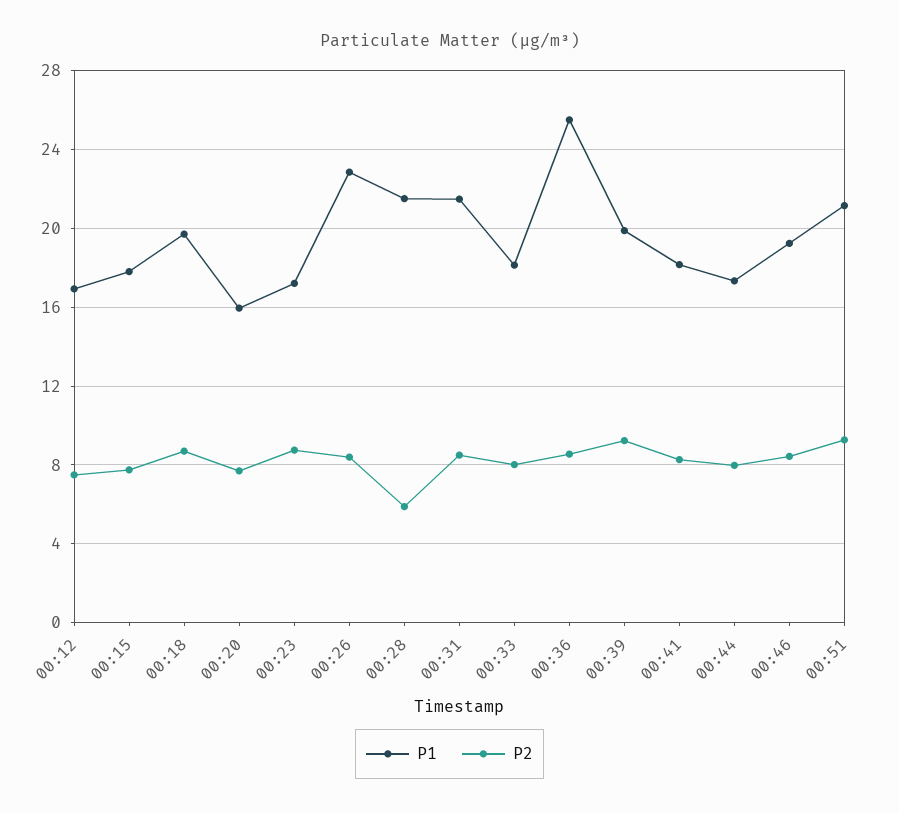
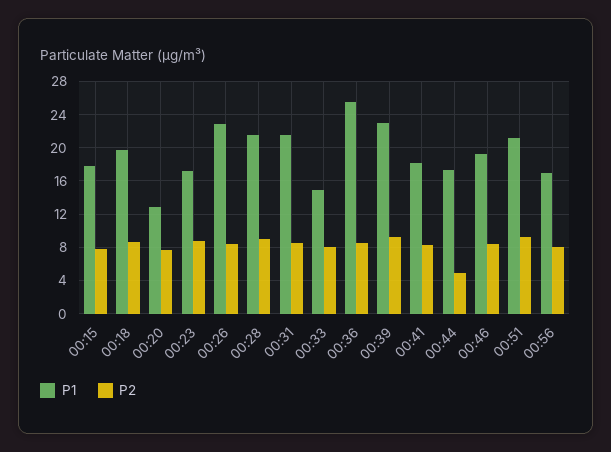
P1, 00:12: 17 -> none
P2, 00:12: 7.5 -> none
P1, 00:20: 16 -> 13
P2, 00:28: 6 -> 9
P1, 00:33: 18 -> 15
P1, 00:39: 20 -> 23
P2, 00:44: 8 -> 5
P1, 00:56: none -> 17
P2, 00:56: none -> 8

